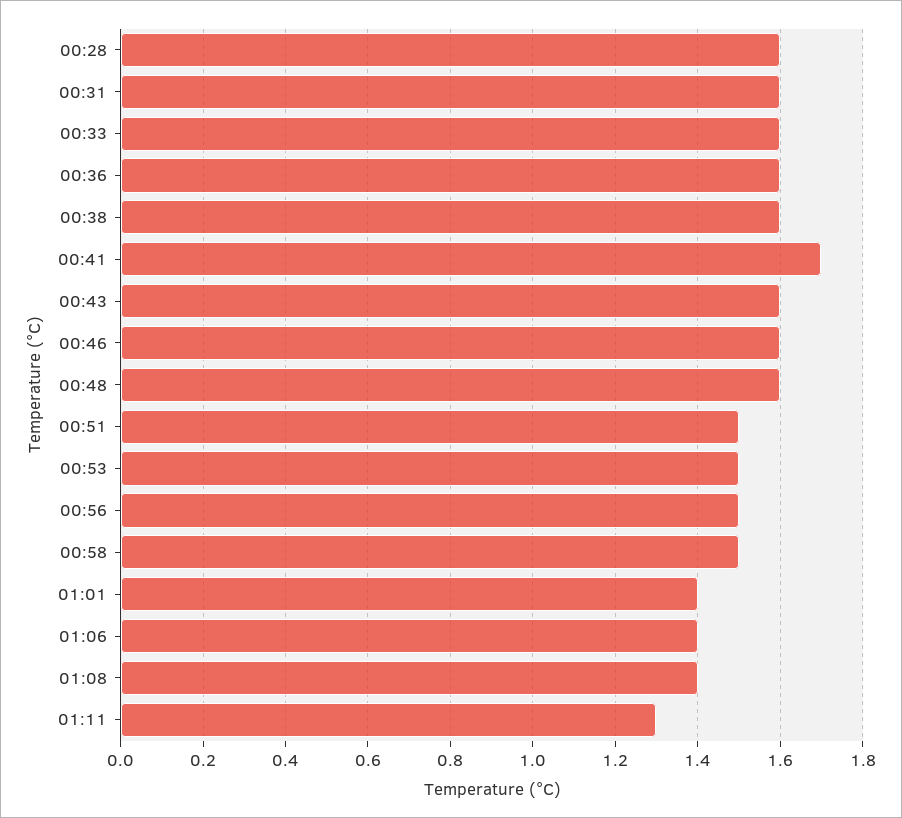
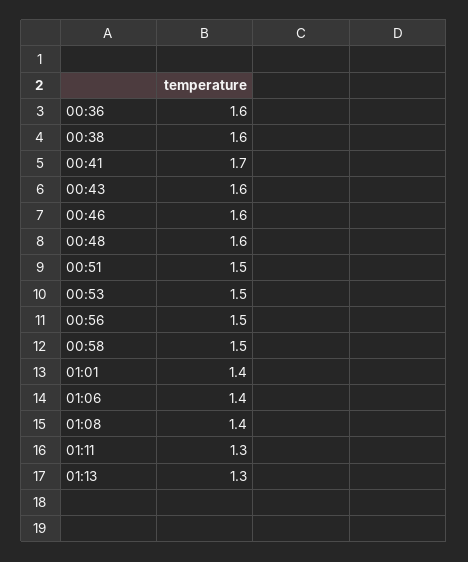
00:28: 1.6 -> none
00:31: 1.6 -> none
00:33: 1.6 -> none
01:13: none -> 1.3

